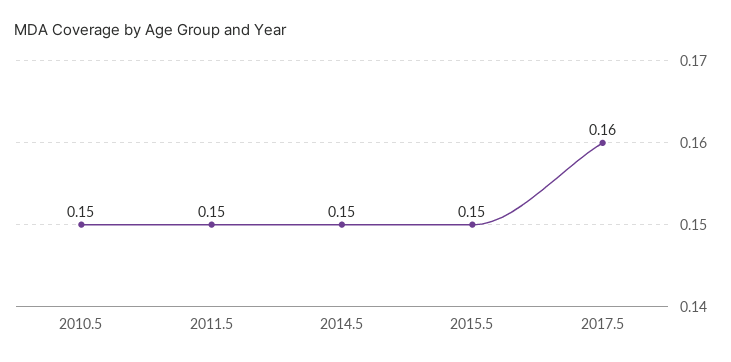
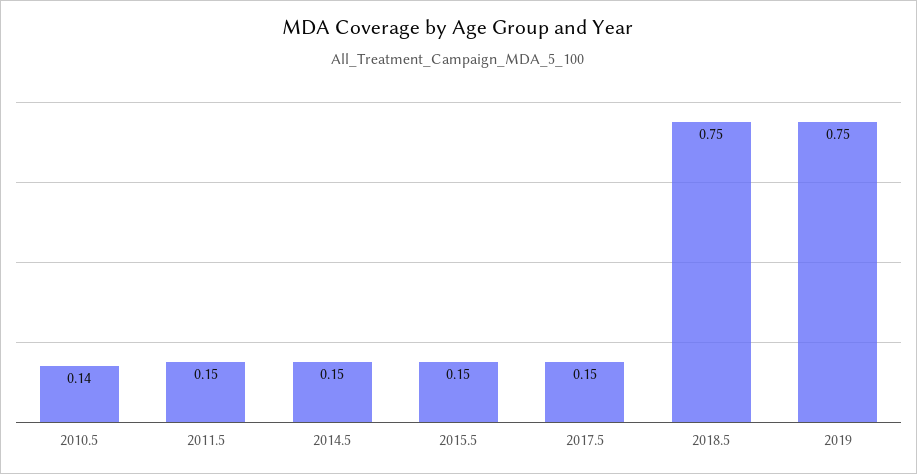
2010.5: 0.15 -> 0.14
2017.5: 0.16 -> 0.15
2018.5: none -> 0.75
2019: none -> 0.75

